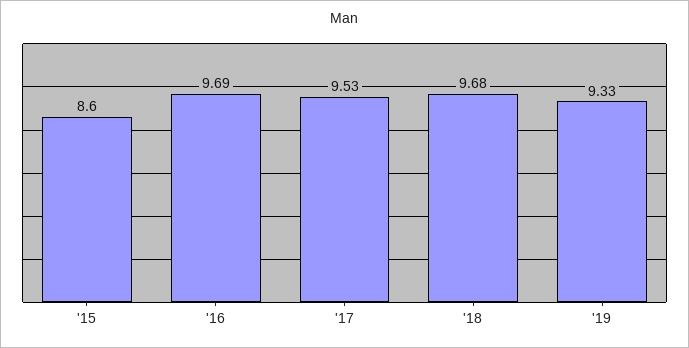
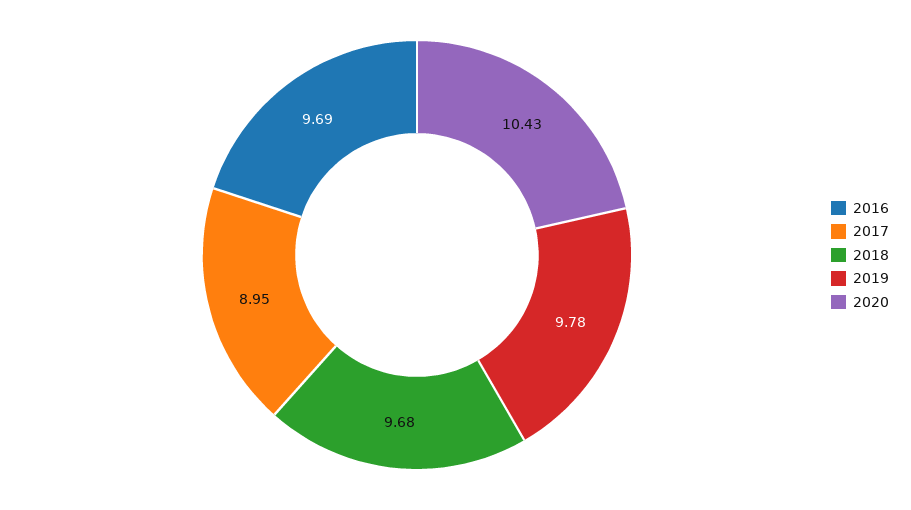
'15: 8.6 -> none
'17: 9.53 -> 8.95
'19: 9.33 -> 9.78
2020: none -> 10.43

